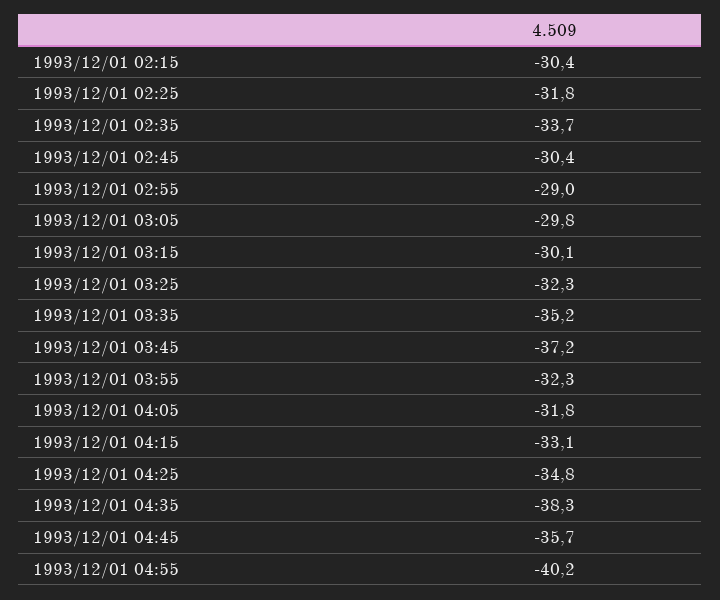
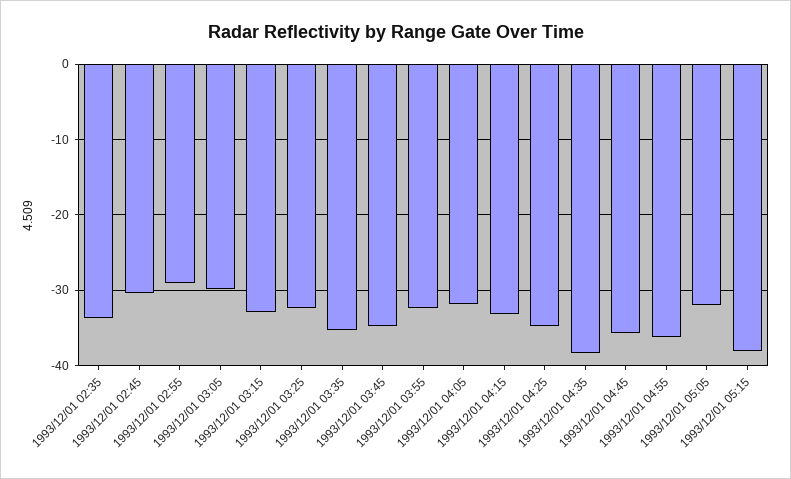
1993/12/01 02:15: -30.4 -> none
1993/12/01 02:25: -31.8 -> none
1993/12/01 03:15: -30.1 -> -33
1993/12/01 03:45: -37.2 -> -35
1993/12/01 04:55: -40.2 -> -36
1993/12/01 05:05: none -> -32
1993/12/01 05:15: none -> -38

